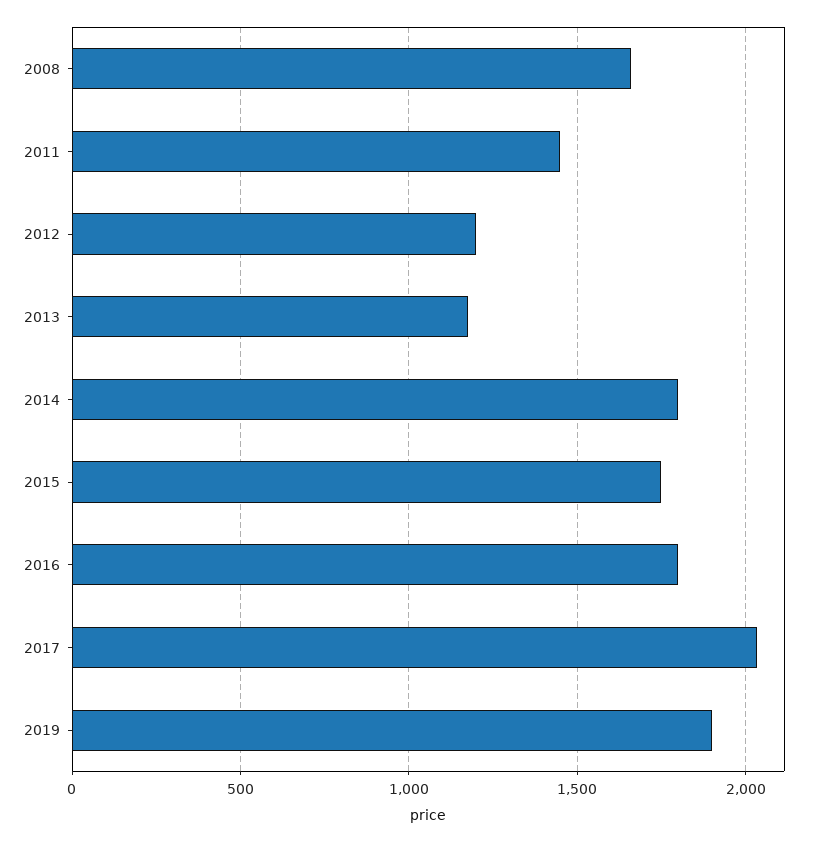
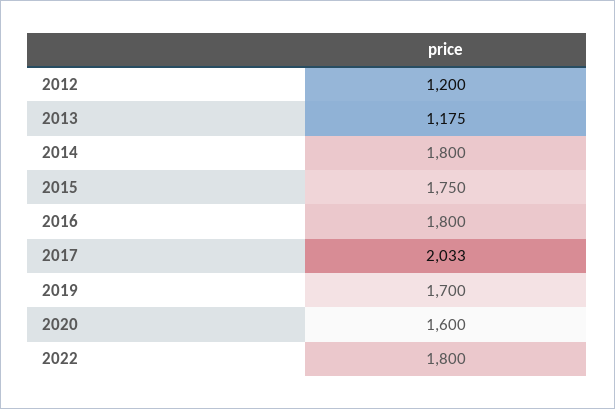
2008: 1650 -> none
2011: 1450 -> none
2019: 1900 -> 1700
2020: none -> 1600
2022: none -> 1800

